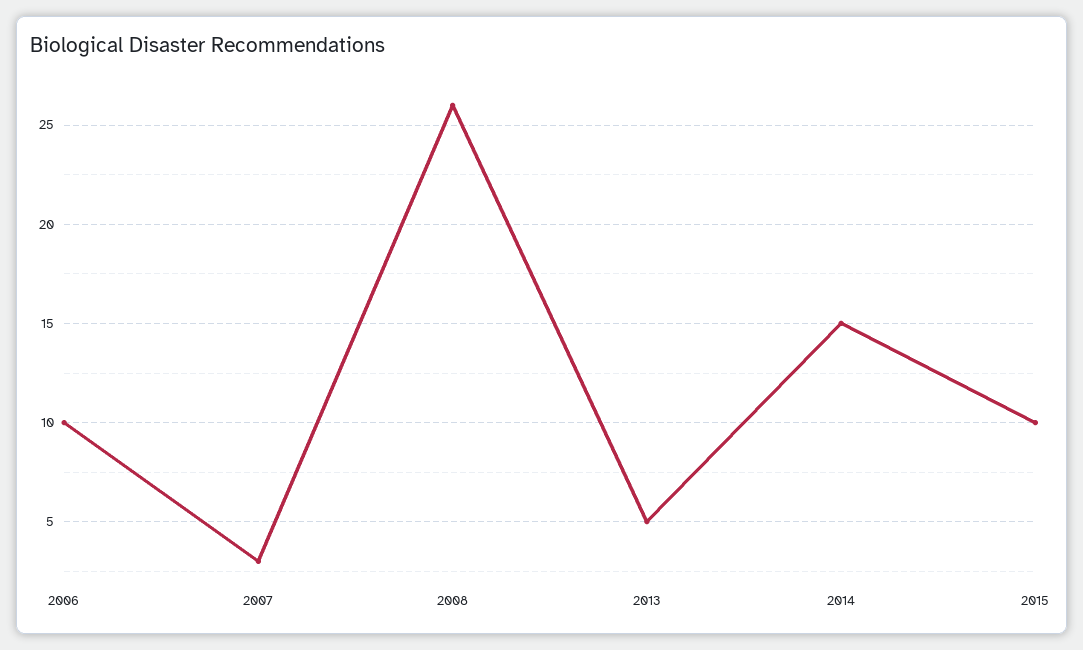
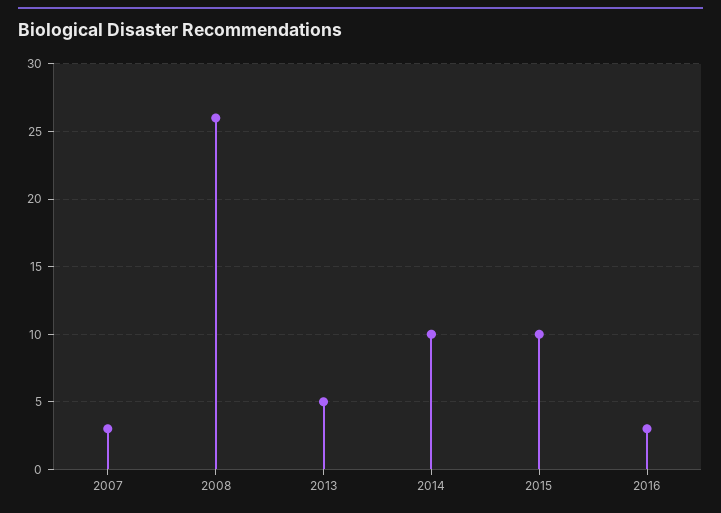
2006: 10 -> none
2014: 15 -> 10
2016: none -> 3

